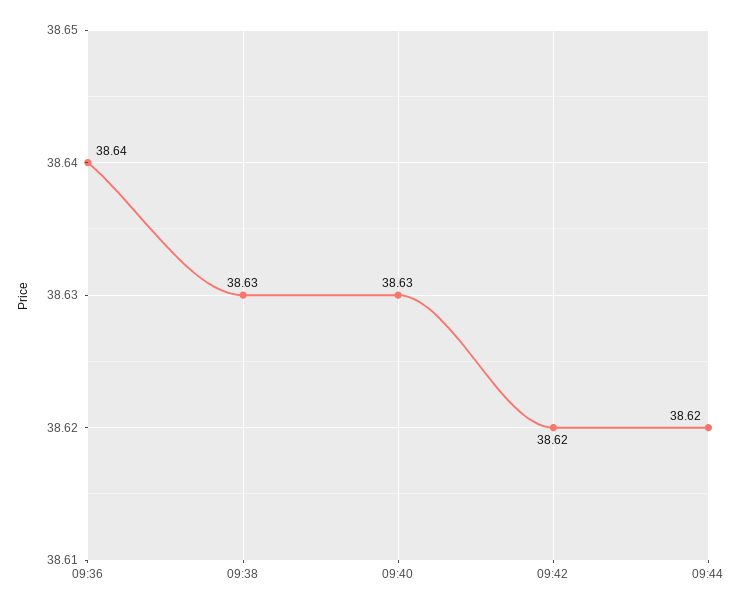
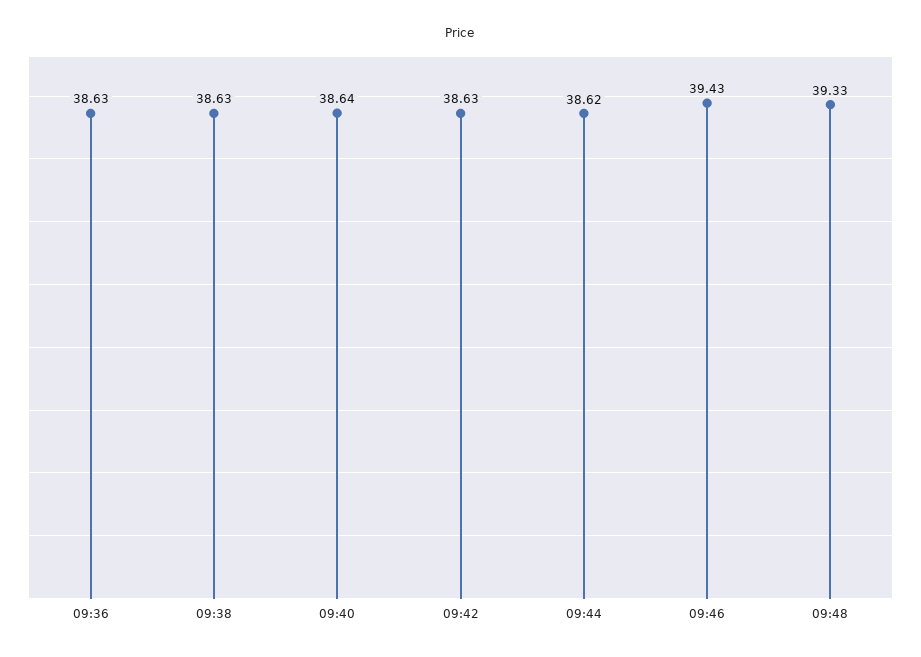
09:36: 38.64 -> 38.63
09:40: 38.63 -> 38.64
09:42: 38.62 -> 38.63
09:46: none -> 39.43
09:48: none -> 39.33

